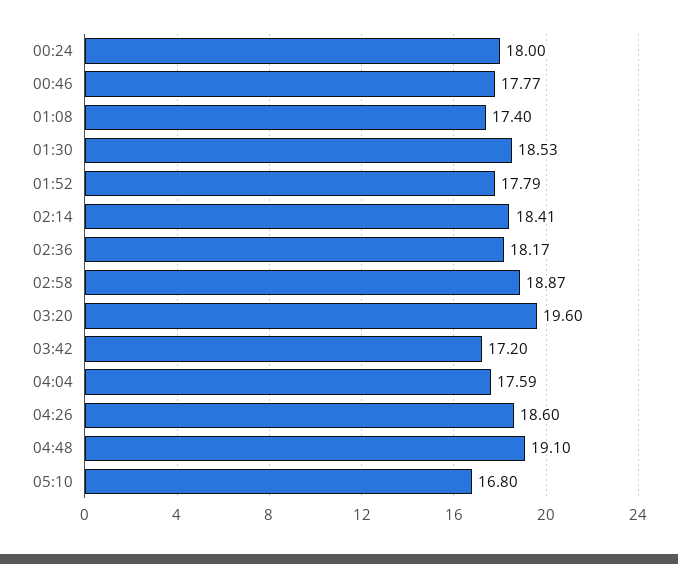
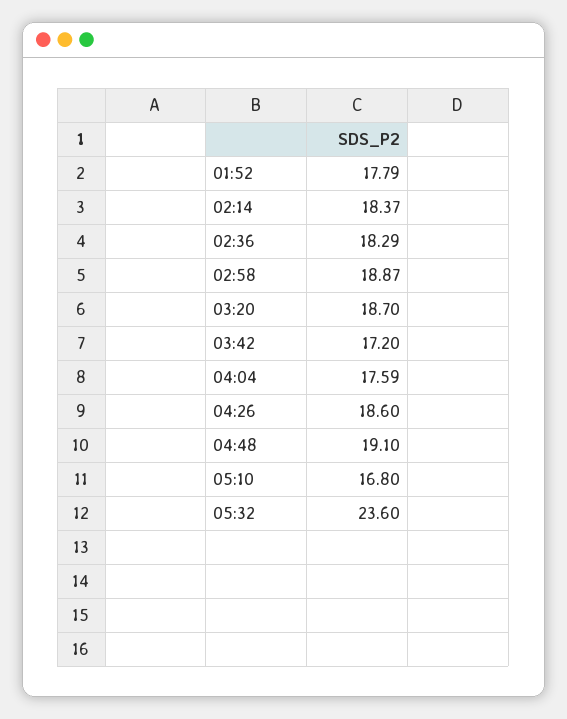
00:24: 18 -> none
00:46: 17.77 -> none
01:08: 17.4 -> none
01:30: 18.53 -> none
02:14: 18.41 -> 18.37
02:36: 18.17 -> 18.29
03:20: 19.6 -> 18.7
05:32: none -> 23.6

